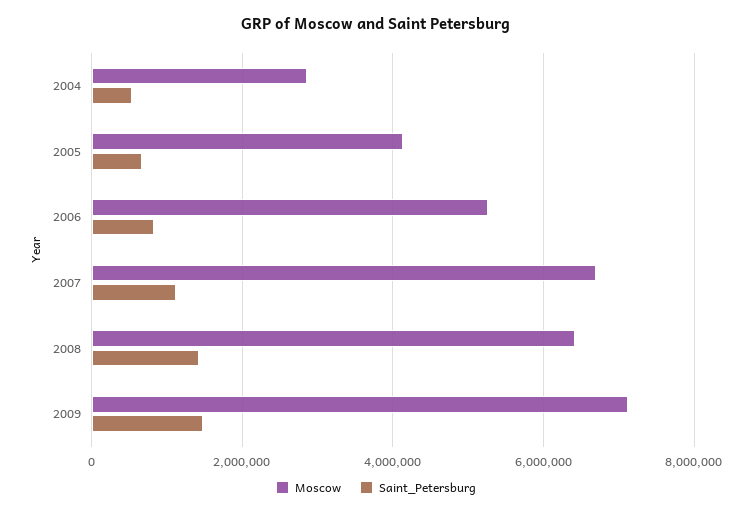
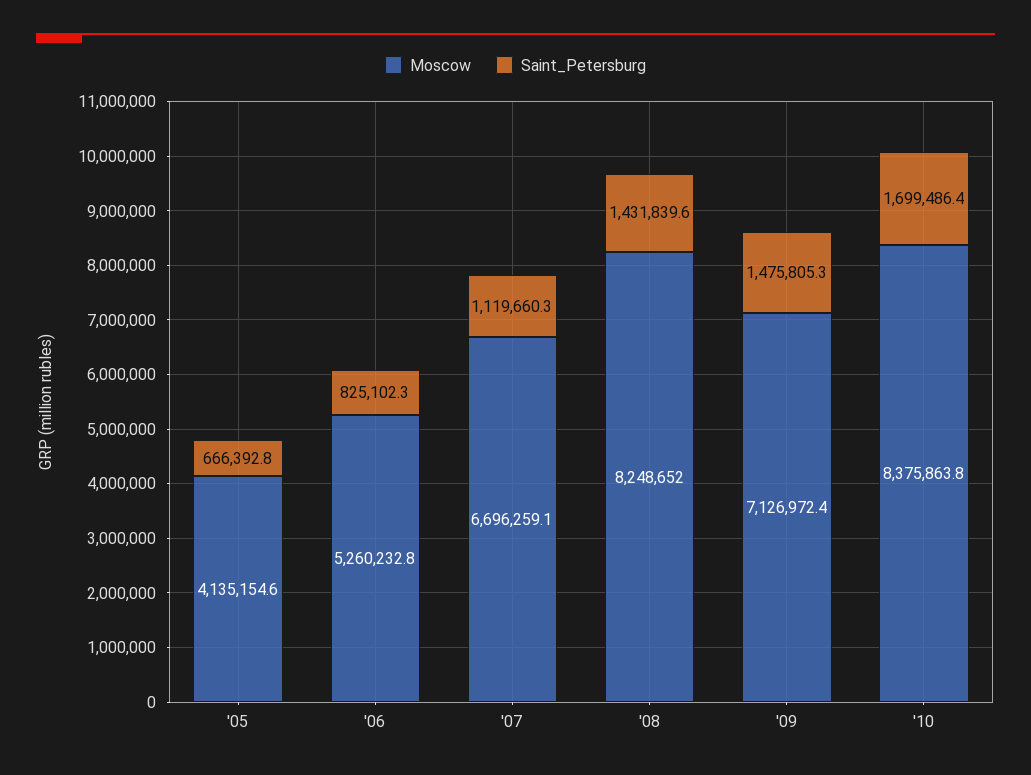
Moscow, 2004: 2800000 -> none
Saint_Petersburg, 2004: 600000 -> none
Moscow, 2008: 6400000 -> 8248652
Moscow, '10: none -> 8375863.8
Saint_Petersburg, '10: none -> 1699486.4

